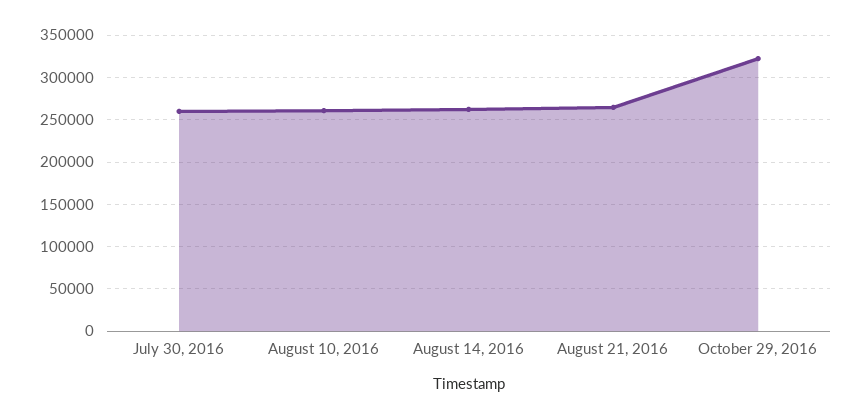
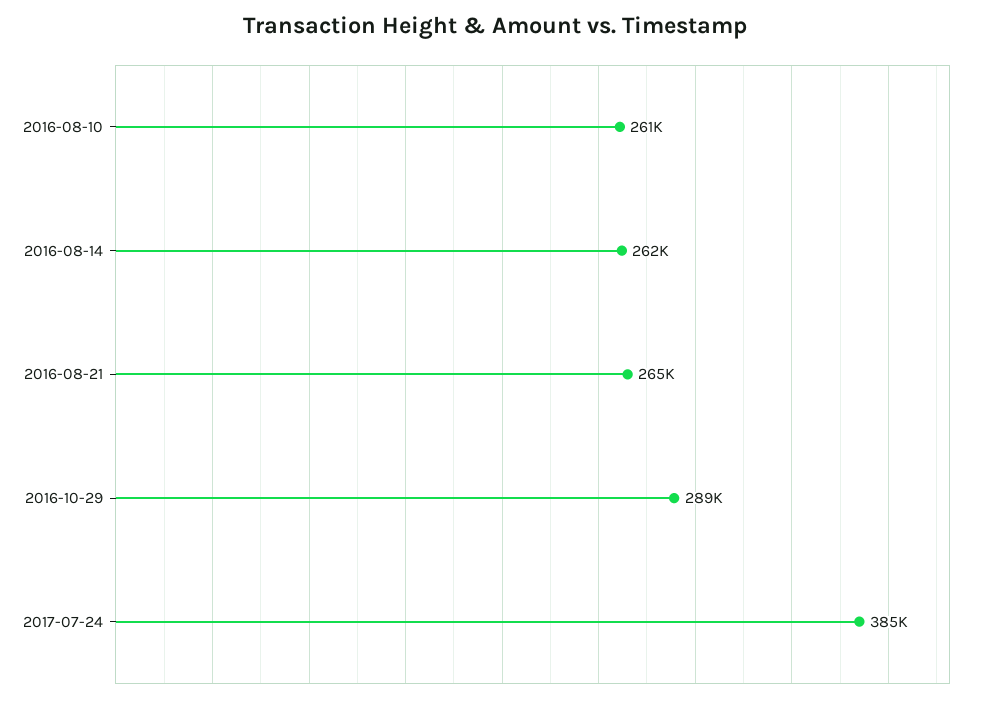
July 30, 2016: 260000 -> none
October 29, 2016: 320000 -> 289000
2017-07-24: none -> 385000

